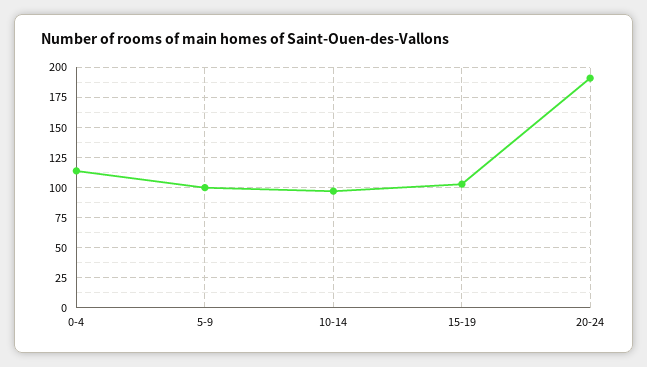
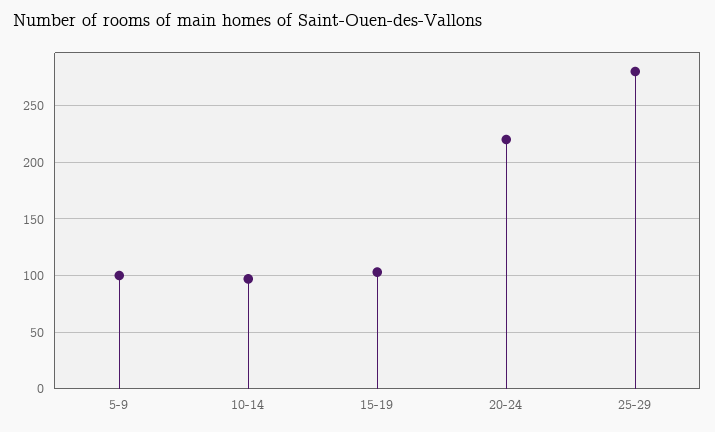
0-4: 115 -> none
20-24: 190 -> 220
25-29: none -> 280

